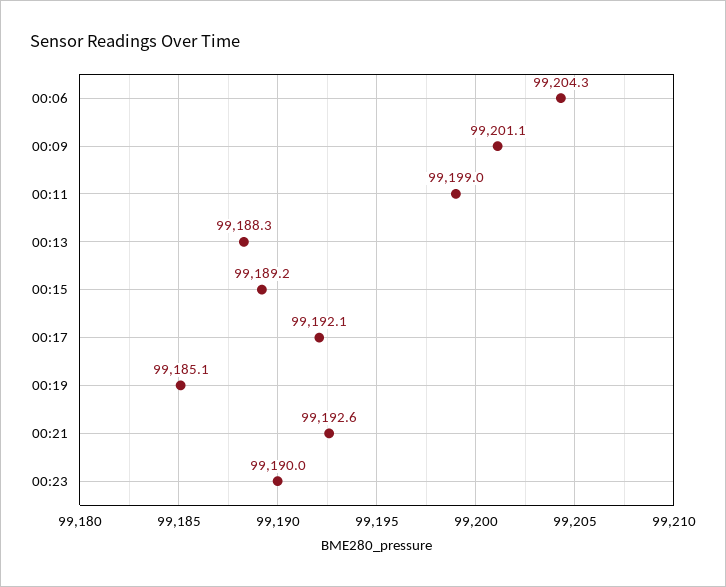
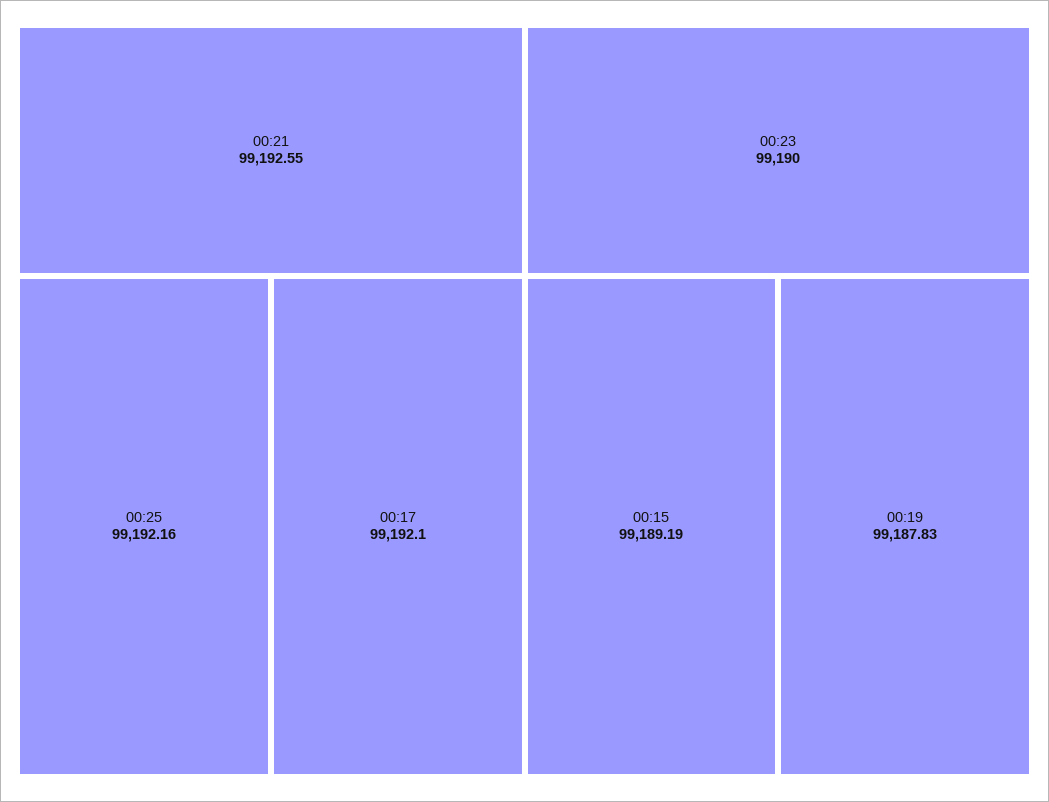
00:06: 99204.3 -> none
00:09: 99201.1 -> none
00:11: 99199 -> none
00:13: 99188.3 -> none
00:19: 99185.1 -> 99187.83
00:25: none -> 99192.16

